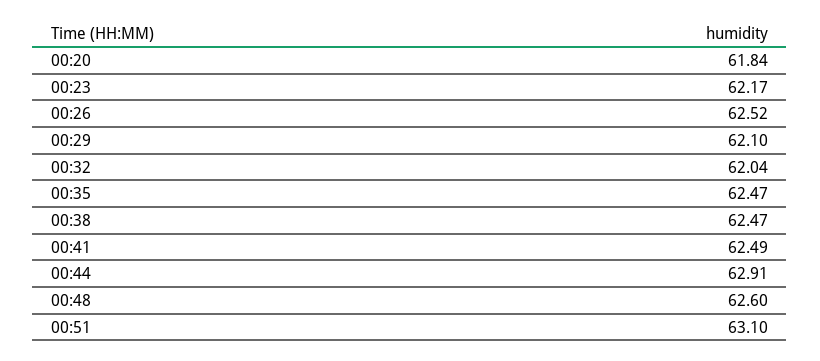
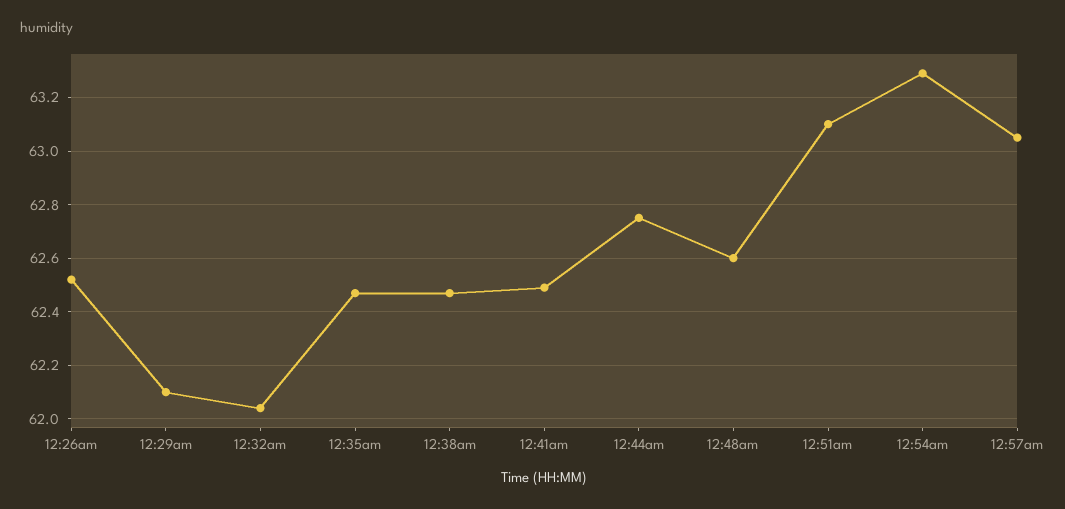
00:20: 61.84 -> none
00:23: 62.17 -> none
00:44: 62.91 -> 62.75
12:54am: none -> 63.3
12:57am: none -> 63.05

